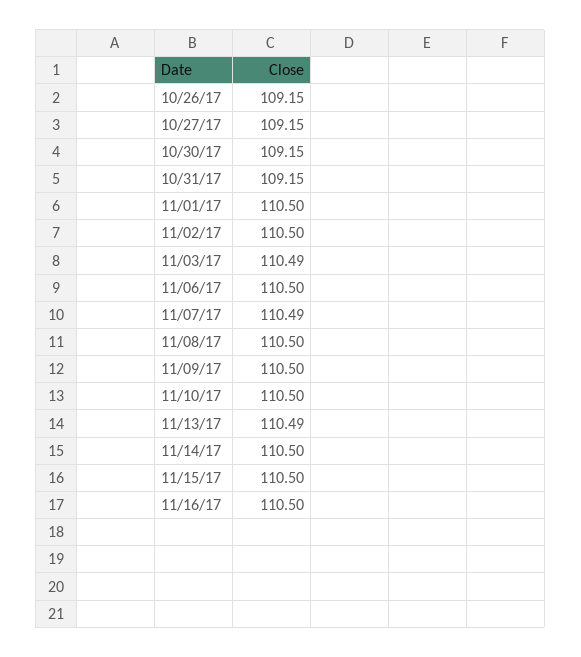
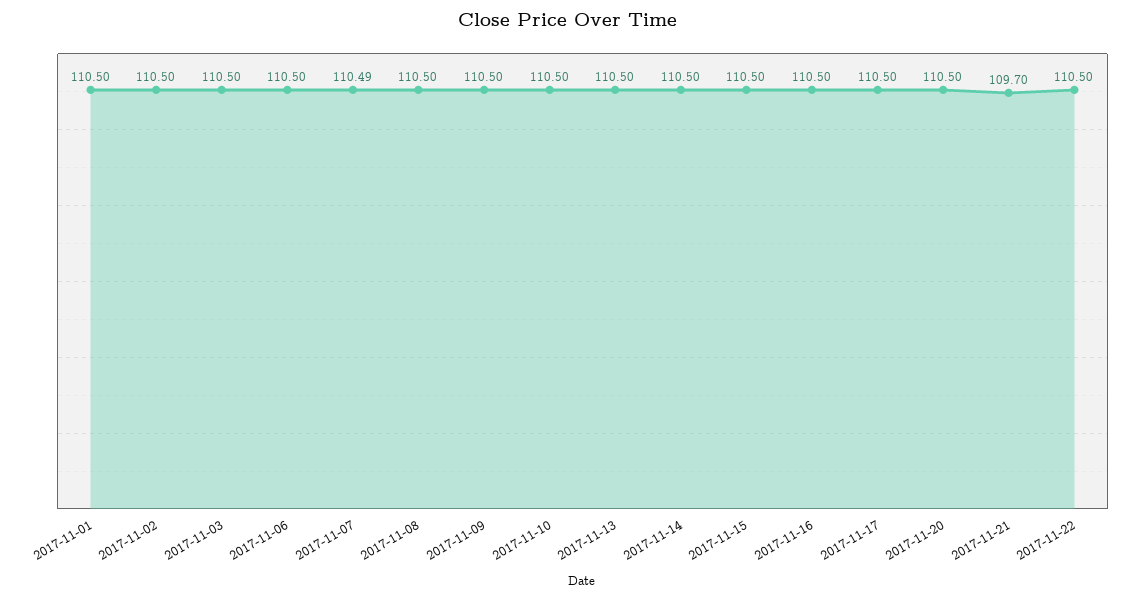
10/26/17: 109.15 -> none
10/27/17: 109.15 -> none
10/30/17: 109.15 -> none
10/31/17: 109.15 -> none
11/03/17: 110.49 -> 110.5
11/13/17: 110.49 -> 110.5
2017-11-17: none -> 110.5
2017-11-20: none -> 110.5
2017-11-21: none -> 109.7
2017-11-22: none -> 110.5

